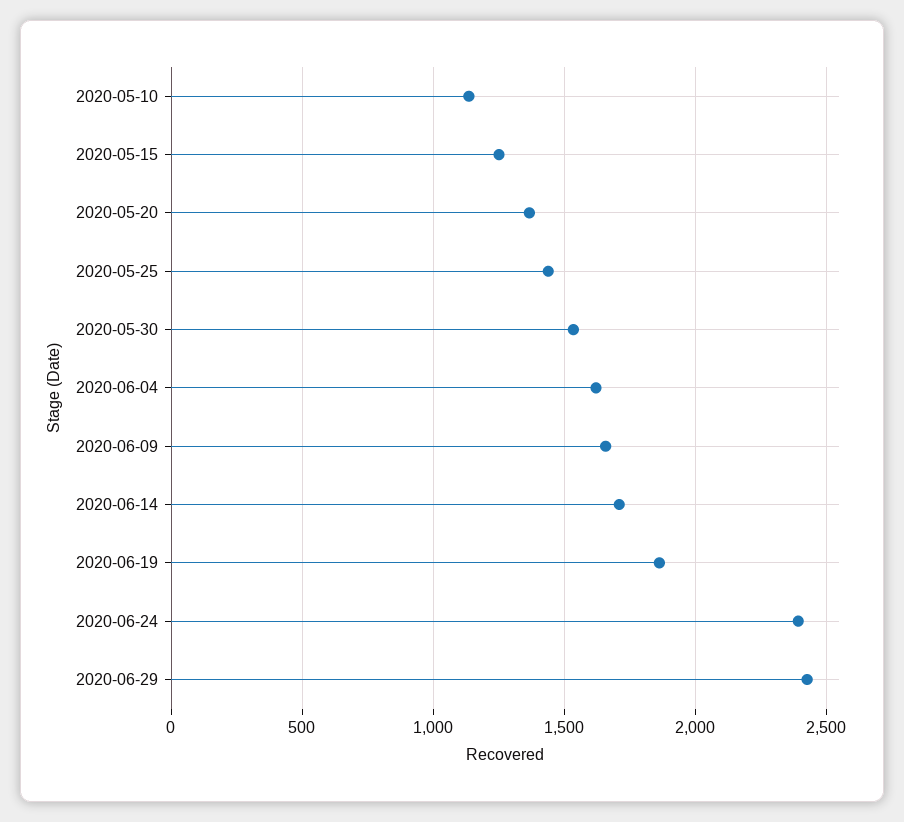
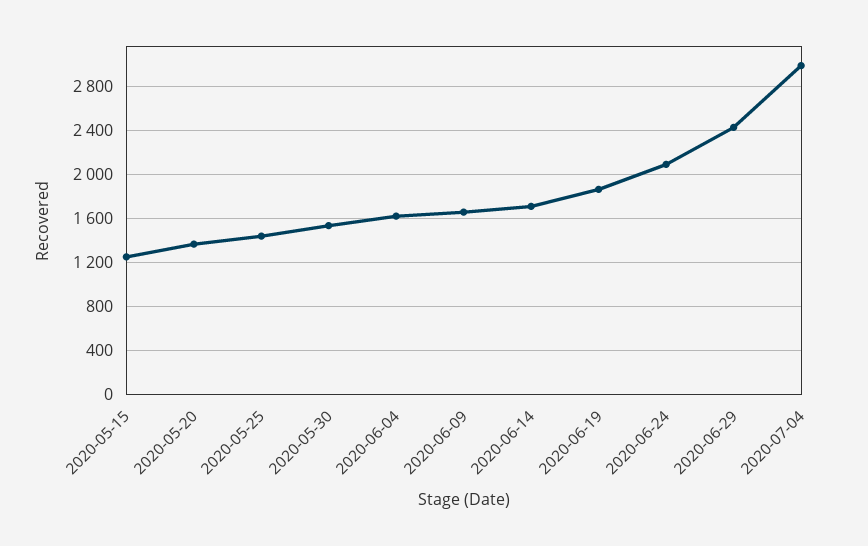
2020-05-10: 1150 -> none
2020-06-24: 2400 -> 2100
2020-07-04: none -> 3000

